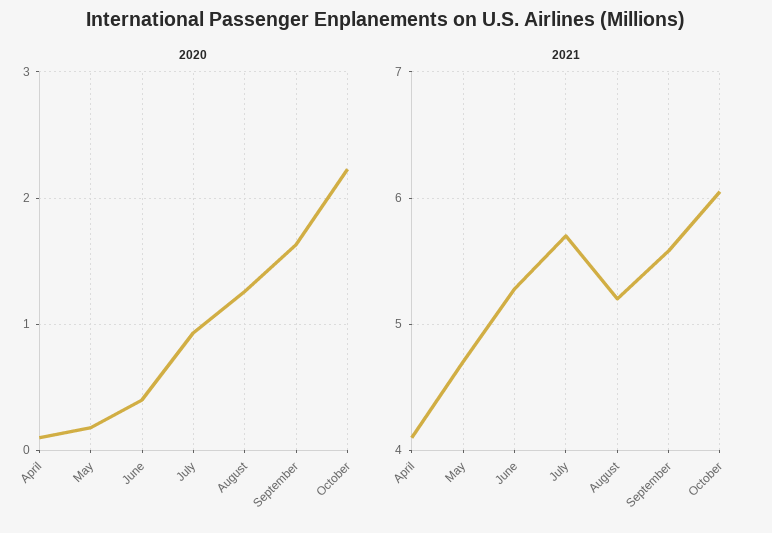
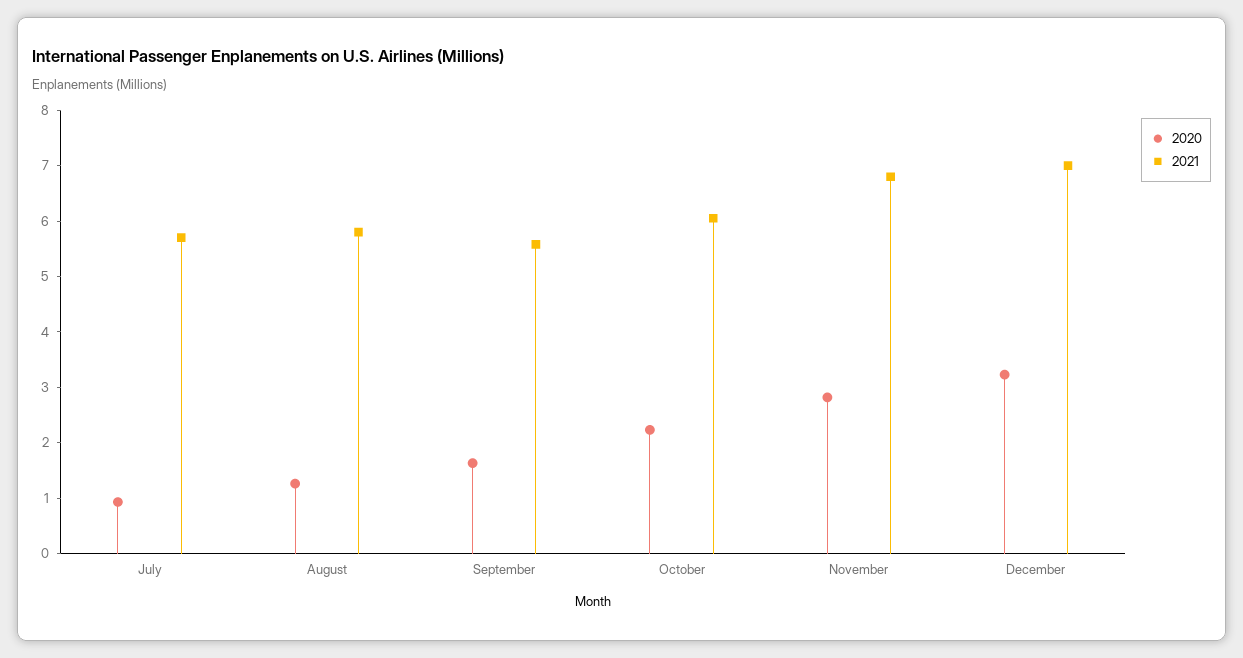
2020, April: 0.1 -> none
2020, May: 0.2 -> none
2020, June: 0.4 -> none
2021, April: 4.1 -> none
2021, May: 4.7 -> none
2021, June: 5.3 -> none
2021, August: 5.2 -> 5.8
2020, November: none -> 2.8
2021, November: none -> 6.8
2020, December: none -> 3.2
2021, December: none -> 7

